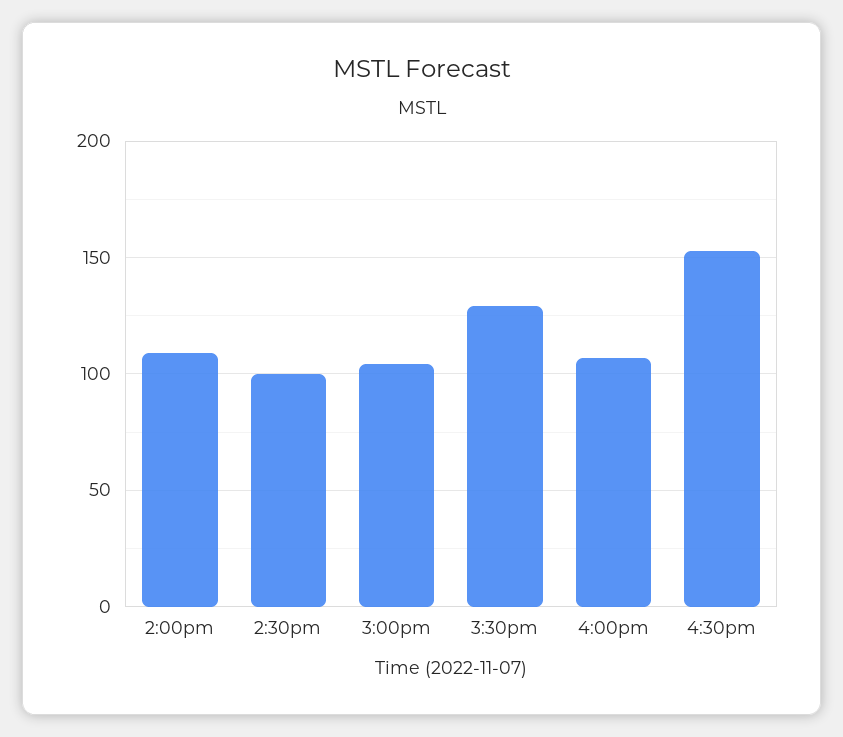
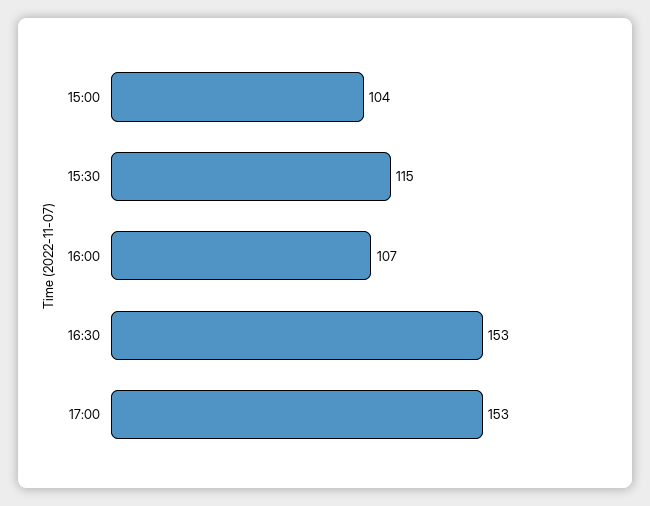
2:00pm: 110 -> none
2:30pm: 100 -> none
3:30pm: 130 -> 115
17:00: none -> 153

